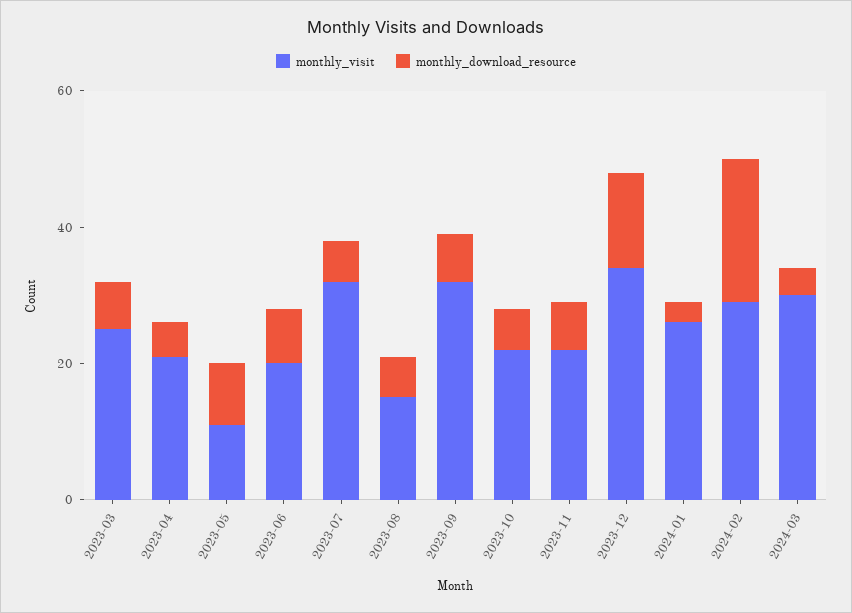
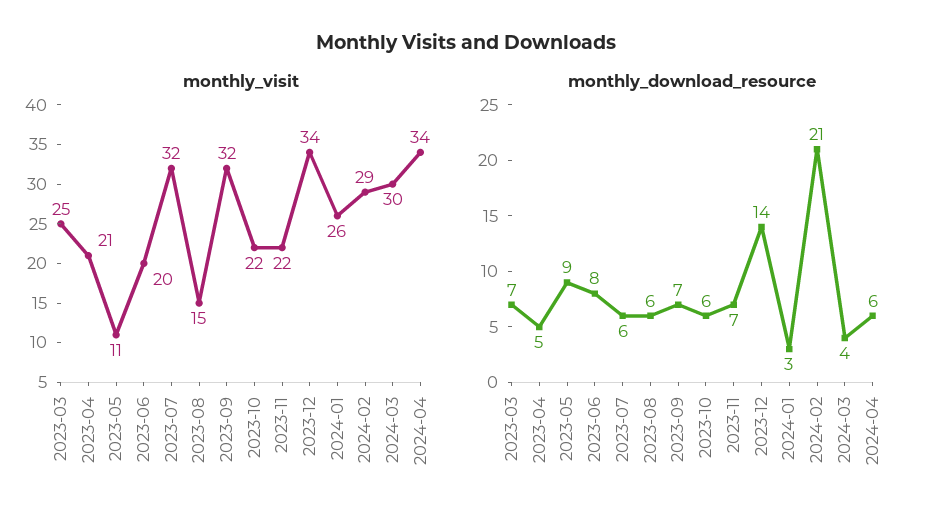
monthly_visit, 2024-04: none -> 34
monthly_download_resource, 2024-04: none -> 6

